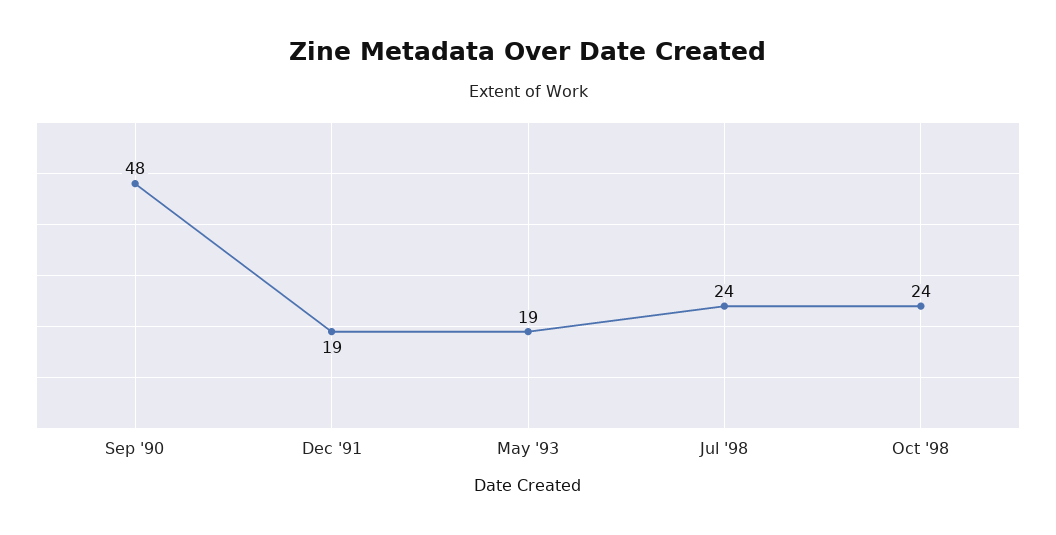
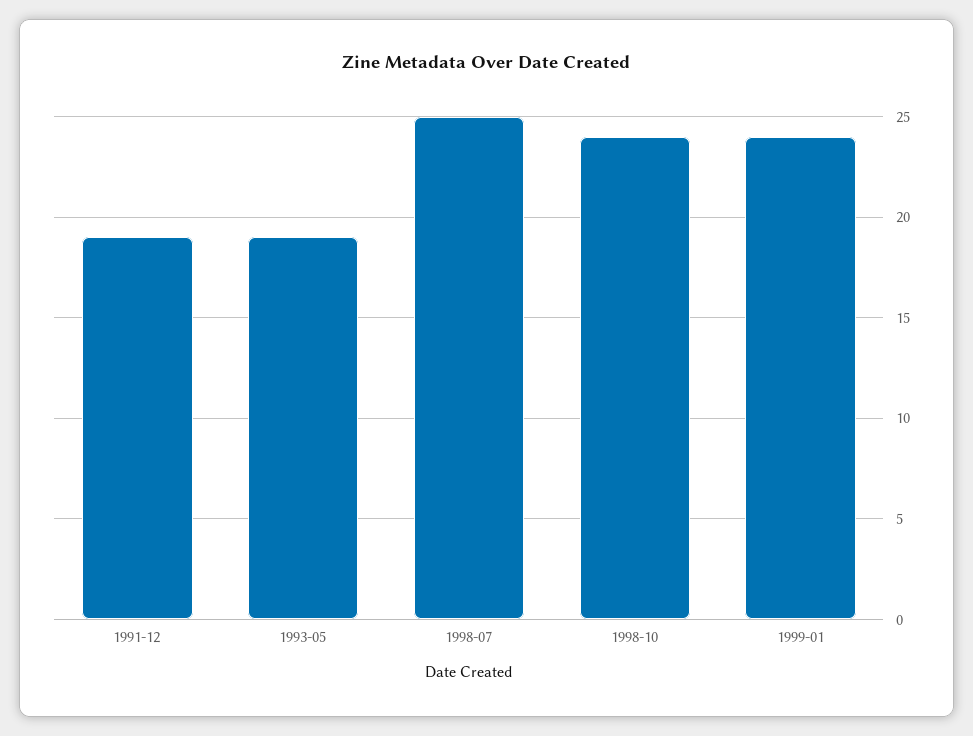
Sep '90: 48 -> none
Jul '98: 24 -> 25
1999-01: none -> 24

